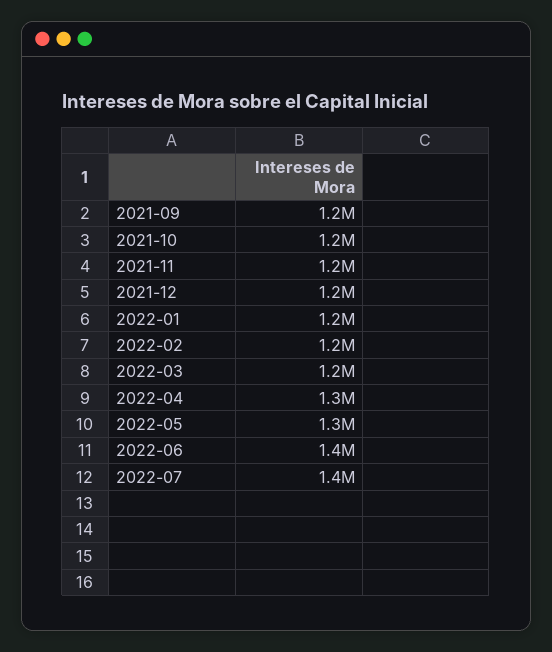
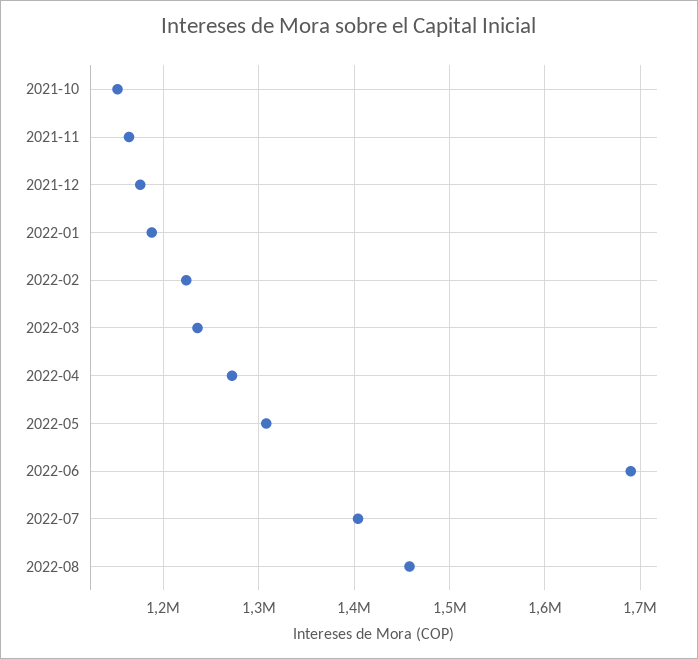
2021-09: 1200000 -> none
2022-06: 1400000 -> 1690000
2022-08: none -> 1460000

